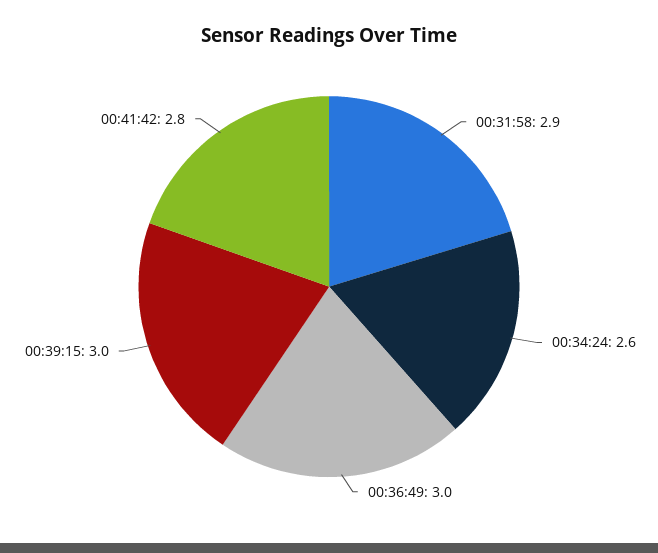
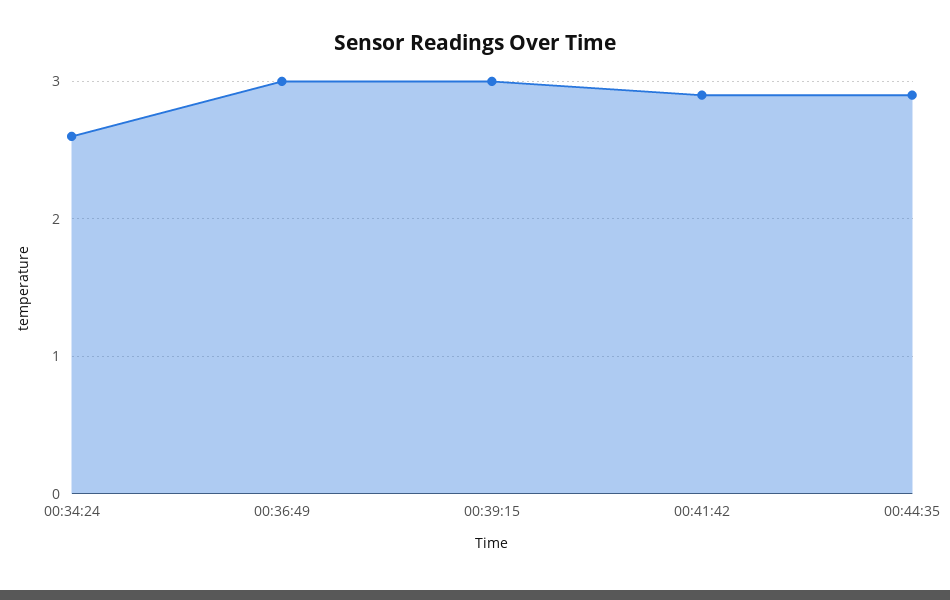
00:31:58: 2.9 -> none
00:41:42: 2.8 -> 2.9
00:44:35: none -> 2.9

